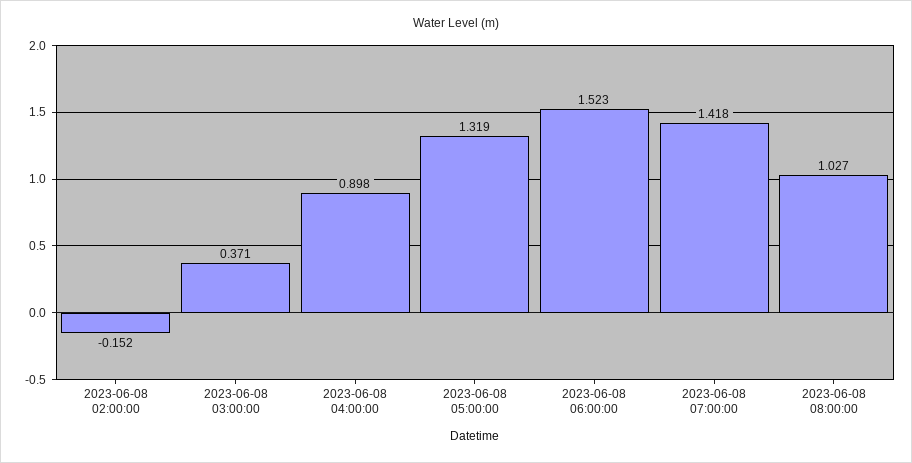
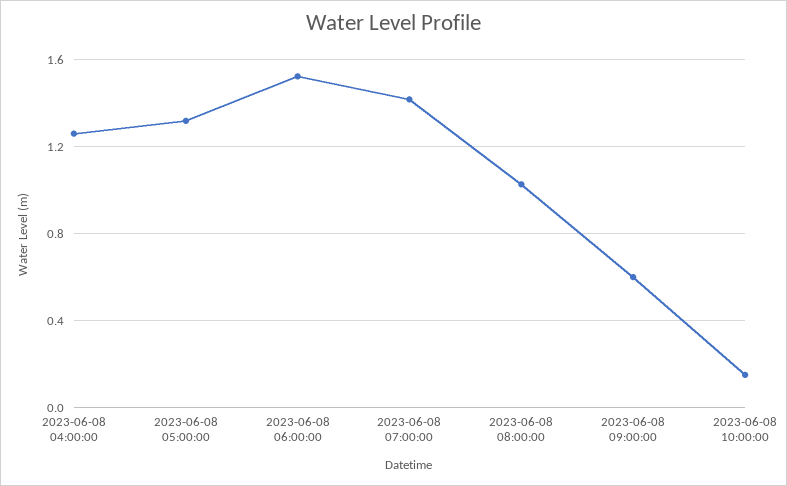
2023-06-08 02:00:00: -0.152 -> none
2023-06-08 03:00:00: 0.371 -> none
2023-06-08 04:00:00: 0.898 -> 1.25
2023-06-08 09:00:00: none -> 0.6
2023-06-08 10:00:00: none -> 0.15

